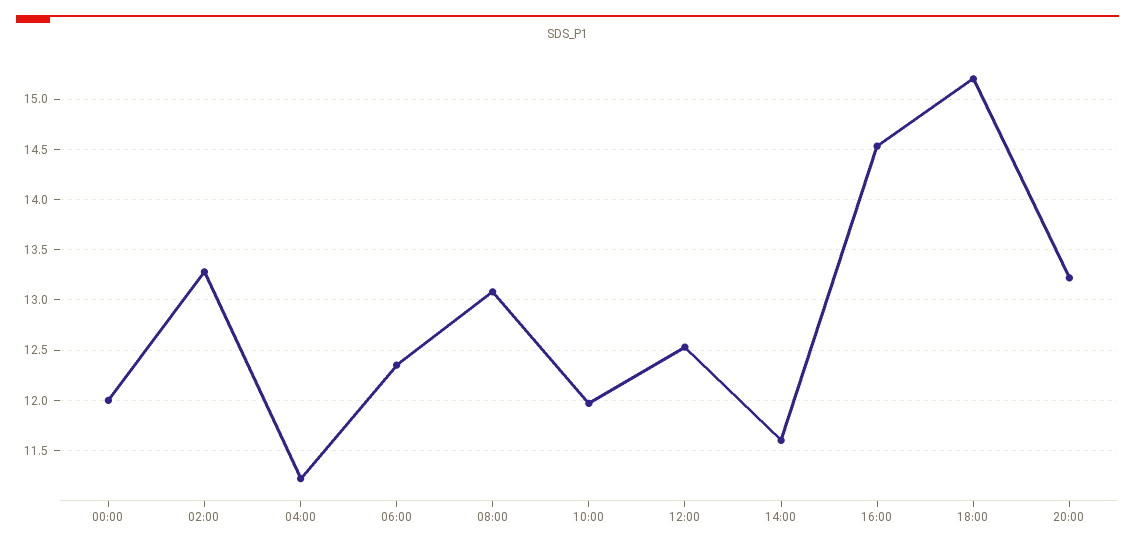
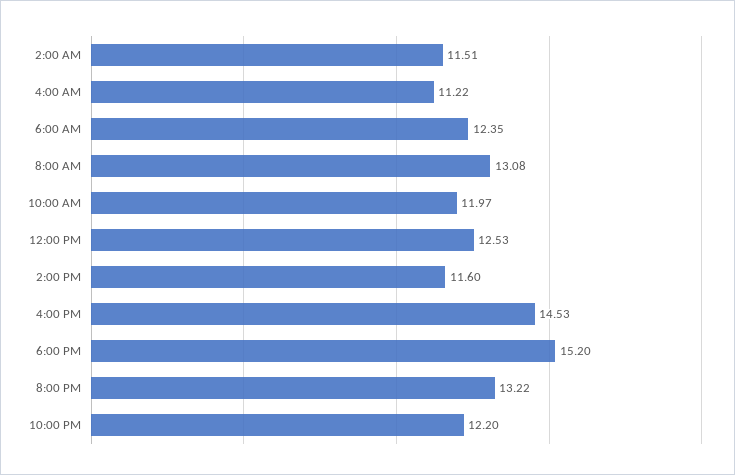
00:00: 12 -> none
02:00: 13.3 -> 11.51
10:00 PM: none -> 12.2

